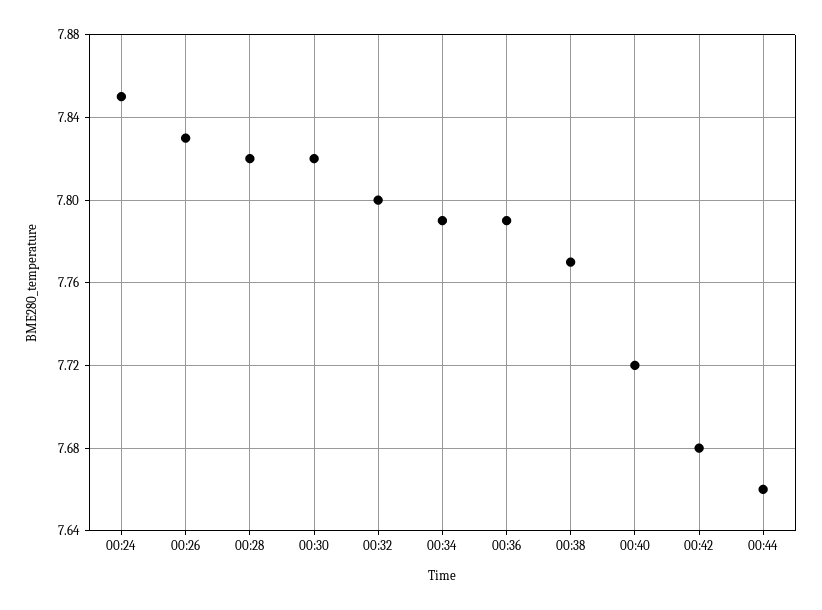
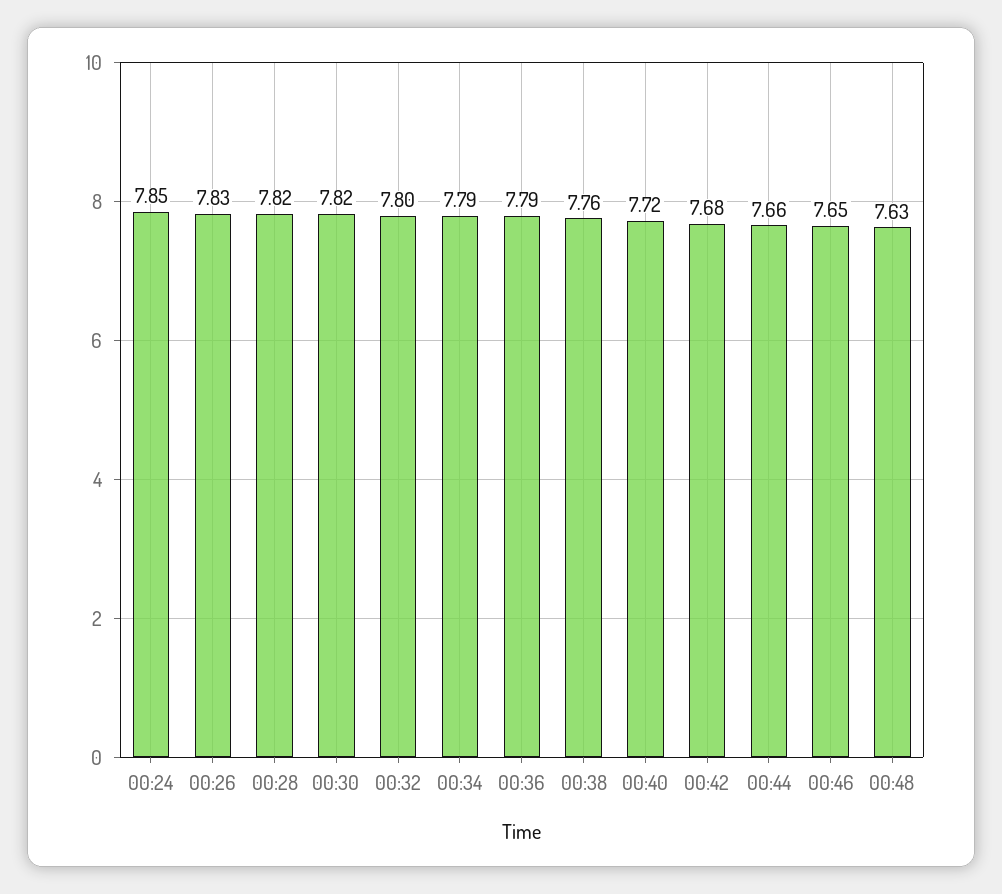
00:38: 7.77 -> 7.76
00:46: none -> 7.65
00:48: none -> 7.63

